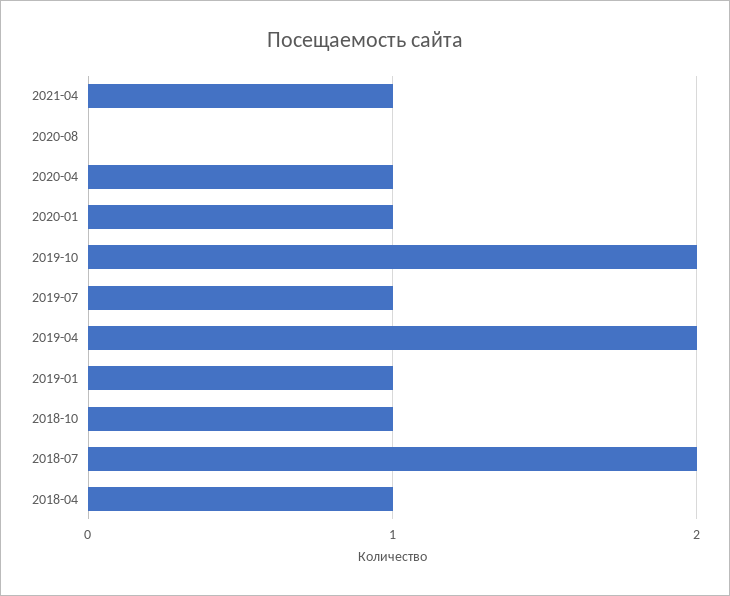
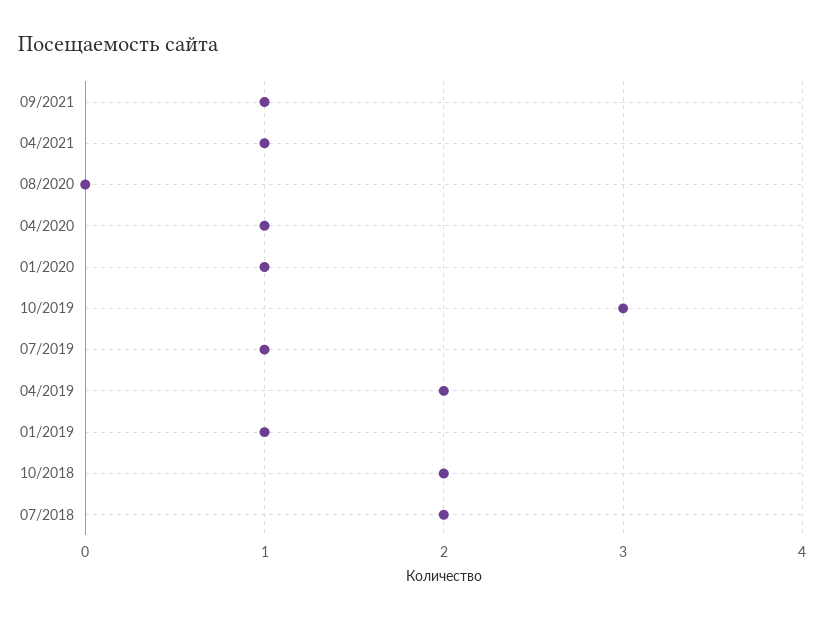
2019-10: 2 -> 3
2018-10: 1 -> 2
2018-04: 1 -> none
09/2021: none -> 1

